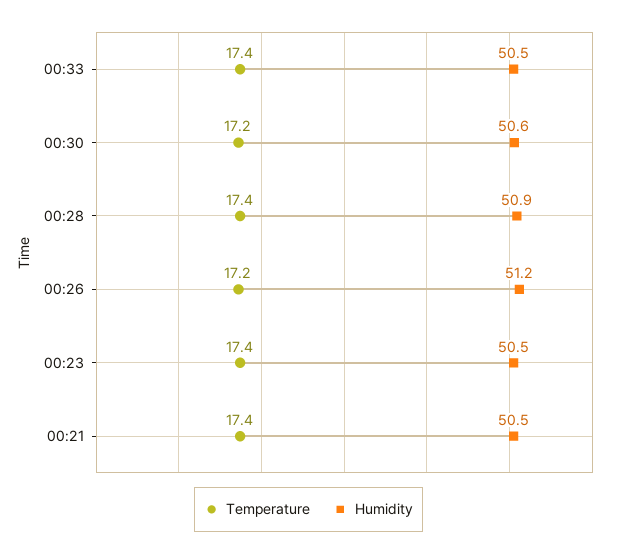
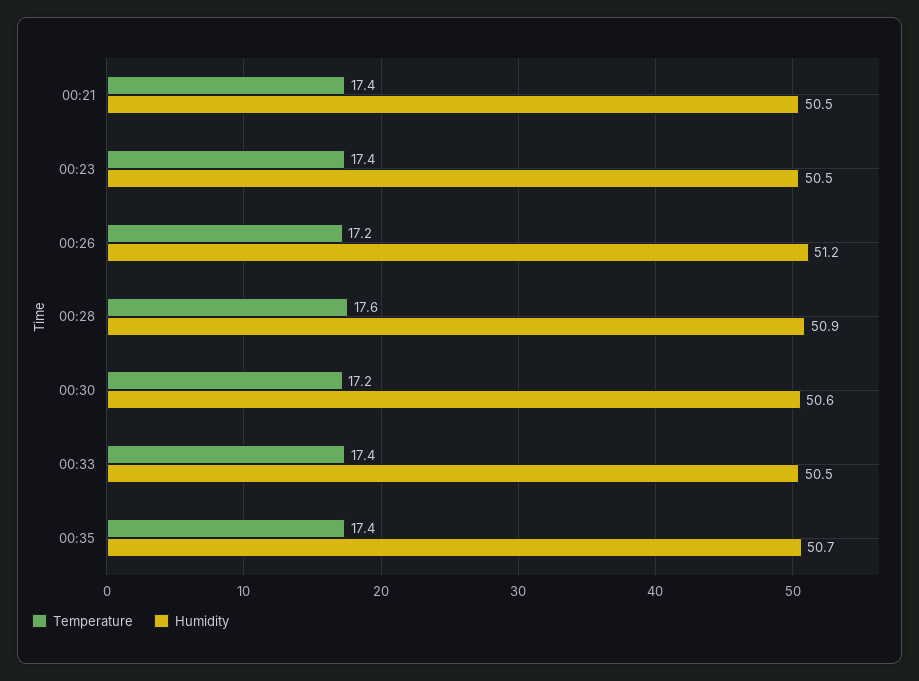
Temperature, 00:28: 17.4 -> 17.6
Temperature, 00:35: none -> 17.4
Humidity, 00:35: none -> 50.7

